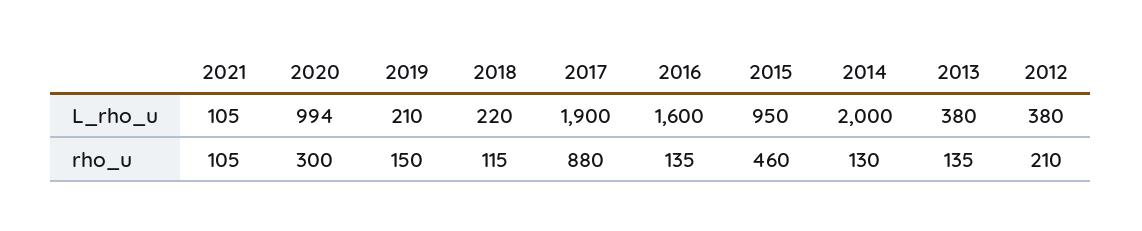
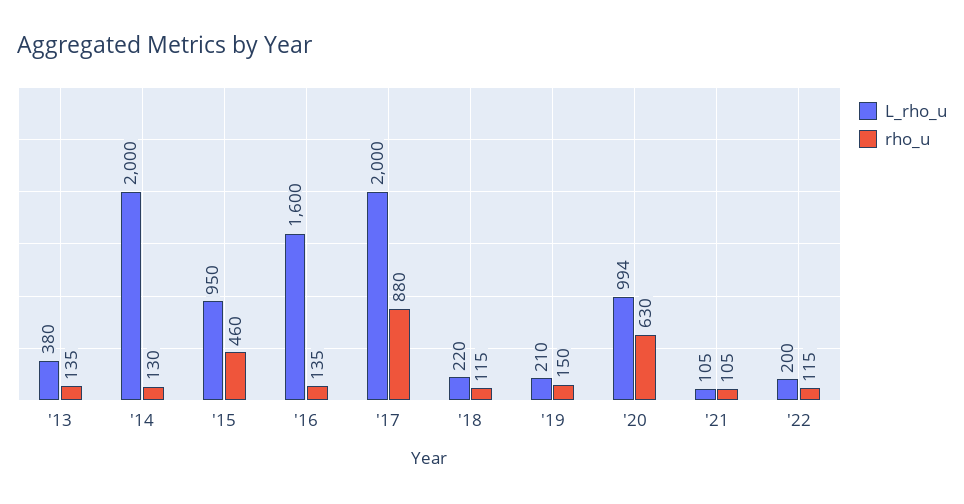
L_rho_u, 2017: 1900 -> 2000
L_rho_u, 2012: 380 -> none
rho_u, 2020: 300 -> 630
rho_u, 2012: 210 -> none
L_rho_u, '22: none -> 200
rho_u, '22: none -> 115

